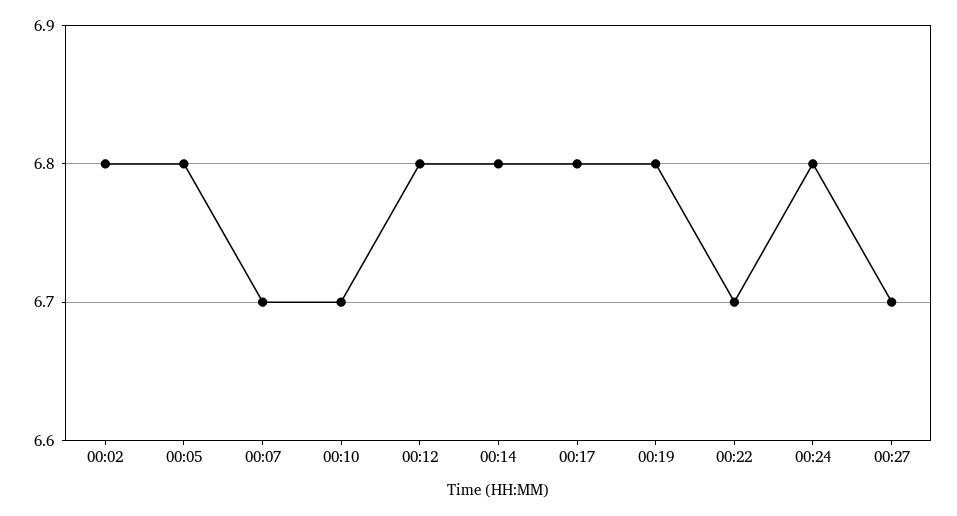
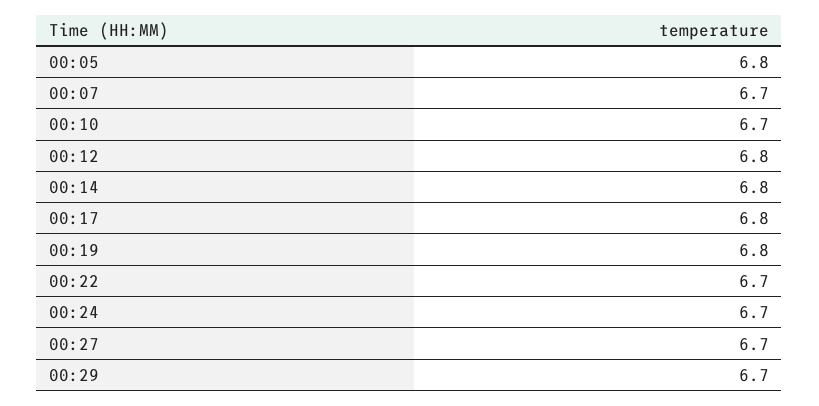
00:02: 6.8 -> none
00:24: 6.8 -> 6.7
00:29: none -> 6.7

